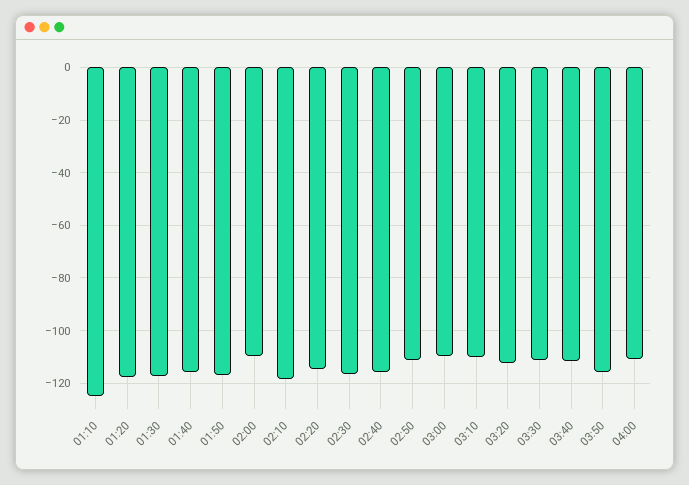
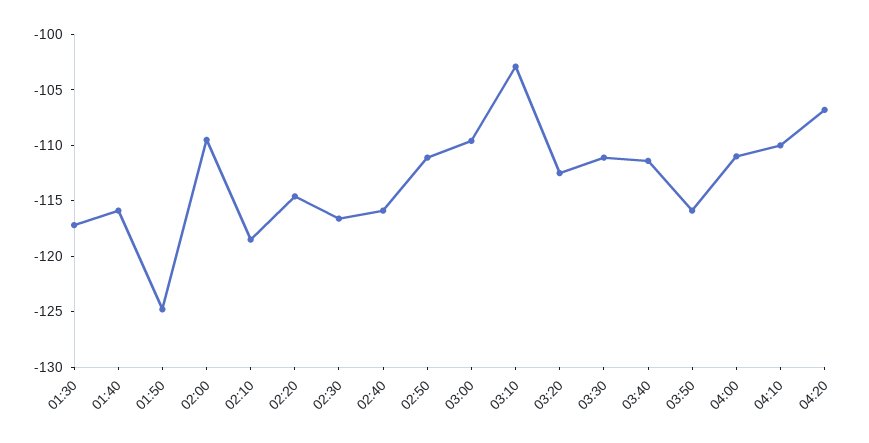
01:10: -125 -> none
01:20: -117.5 -> none
01:50: -117.5 -> -125
03:10: -110 -> -103
04:10: none -> -110
04:20: none -> -107

